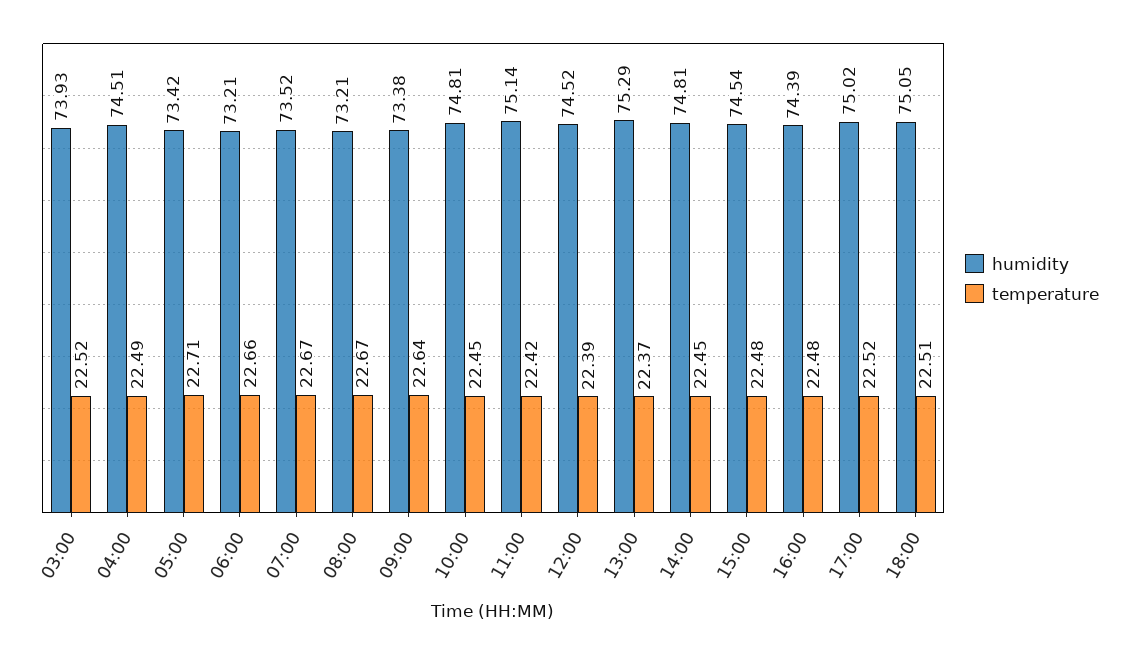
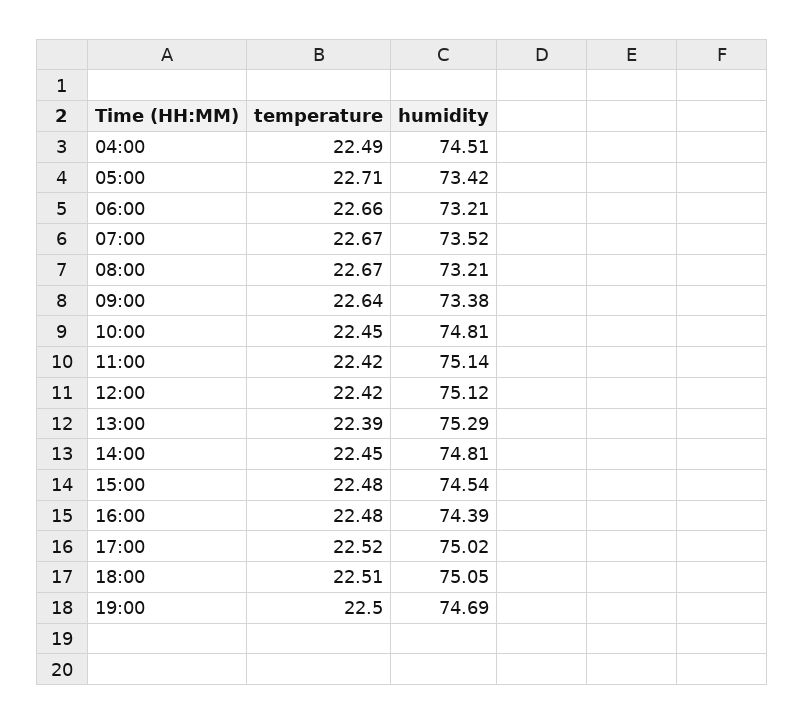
humidity, 03:00: 73.93 -> none
temperature, 03:00: 22.52 -> none
humidity, 12:00: 74.52 -> 75.12
temperature, 12:00: 22.39 -> 22.42
temperature, 13:00: 22.37 -> 22.39
temperature, 19:00: none -> 22.5
humidity, 19:00: none -> 74.69

